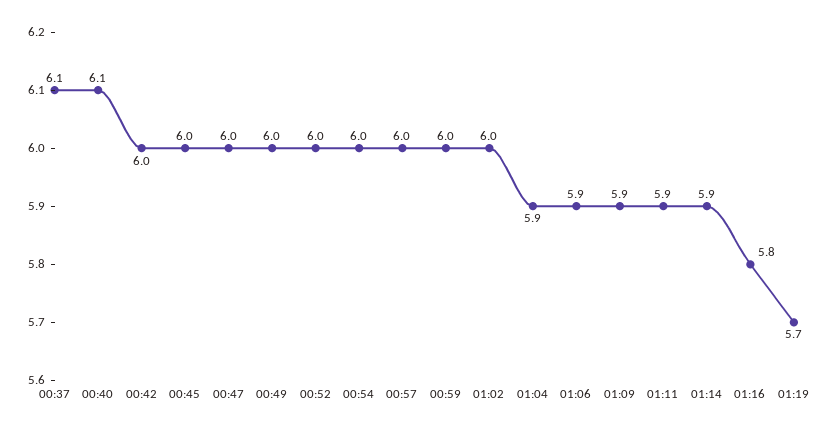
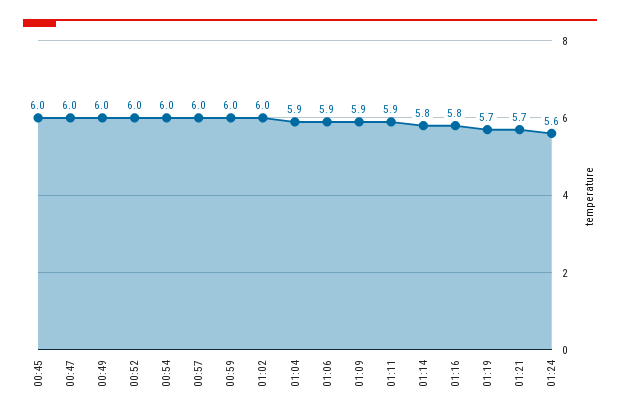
00:37: 6.1 -> none
00:40: 6.1 -> none
00:42: 6 -> none
01:14: 5.9 -> 5.8
01:21: none -> 5.7
01:24: none -> 5.6

